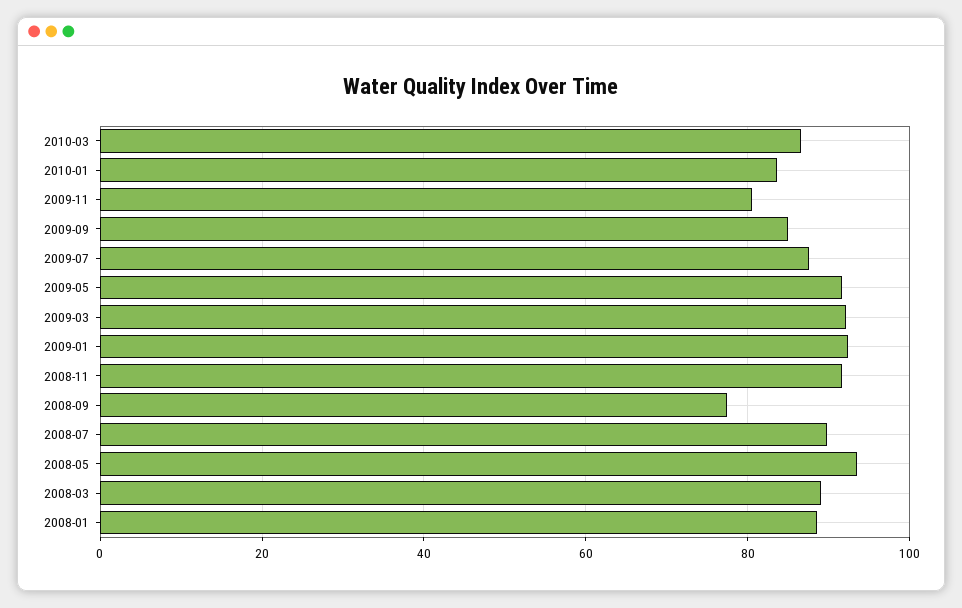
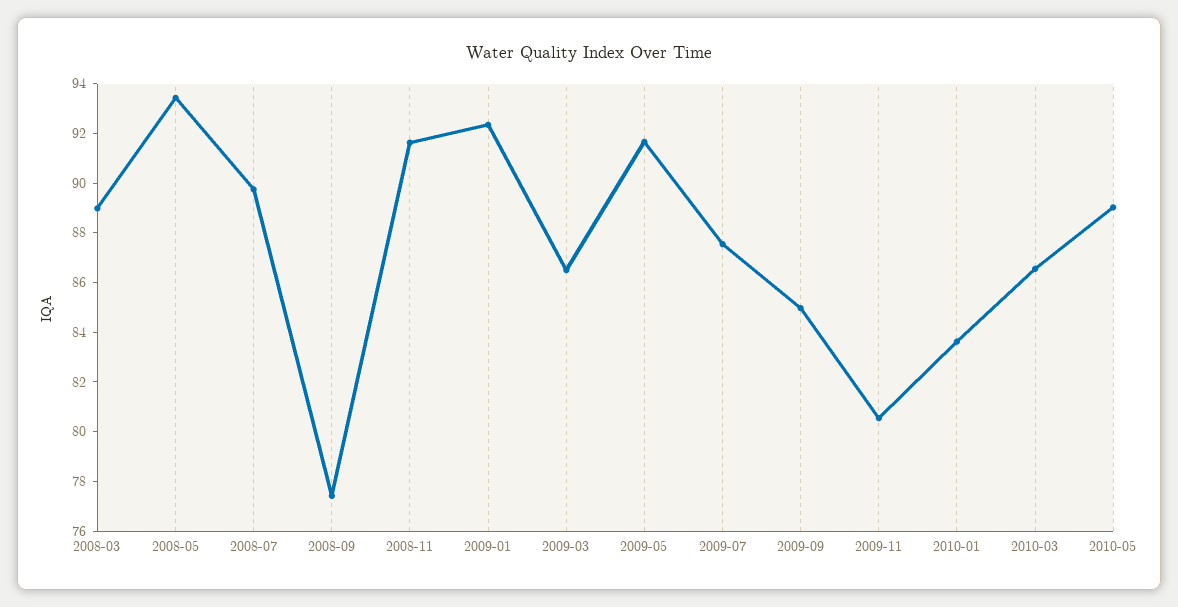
2009-03: 92 -> 86.5
2008-01: 88 -> none
2010-05: none -> 89

